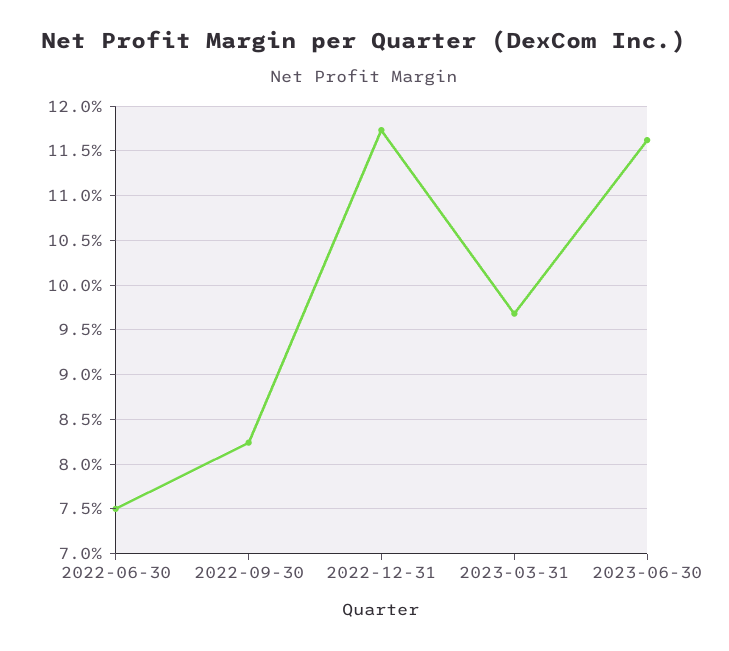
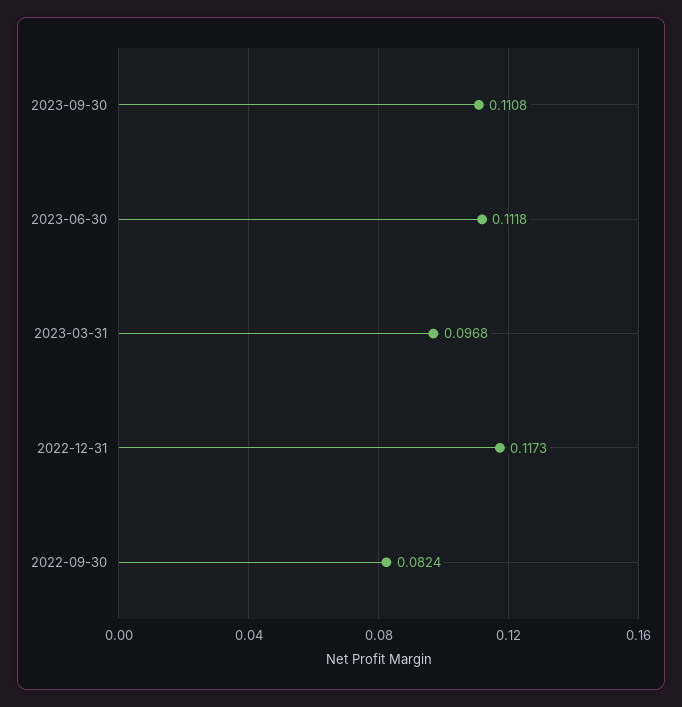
2022-06-30: 0.075 -> none
2023-06-30: 0.116 -> 0.1118
2023-09-30: none -> 0.1108

